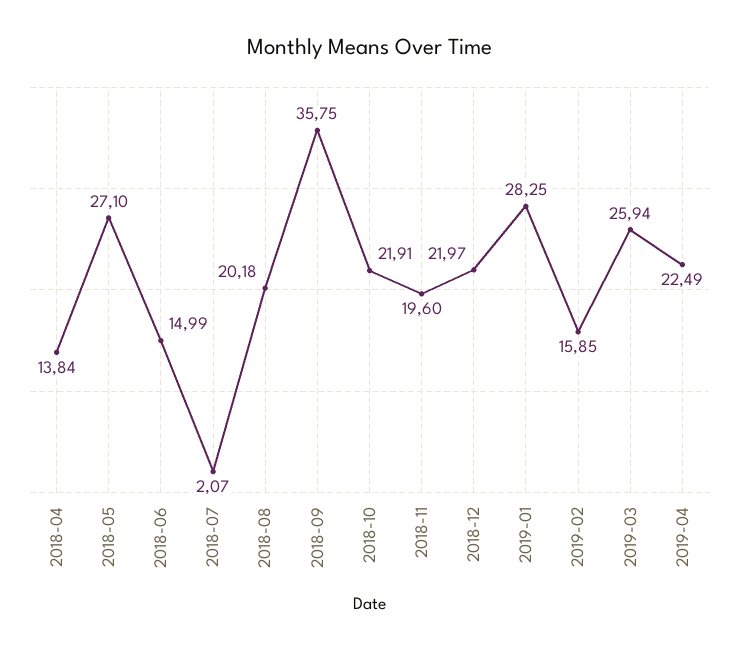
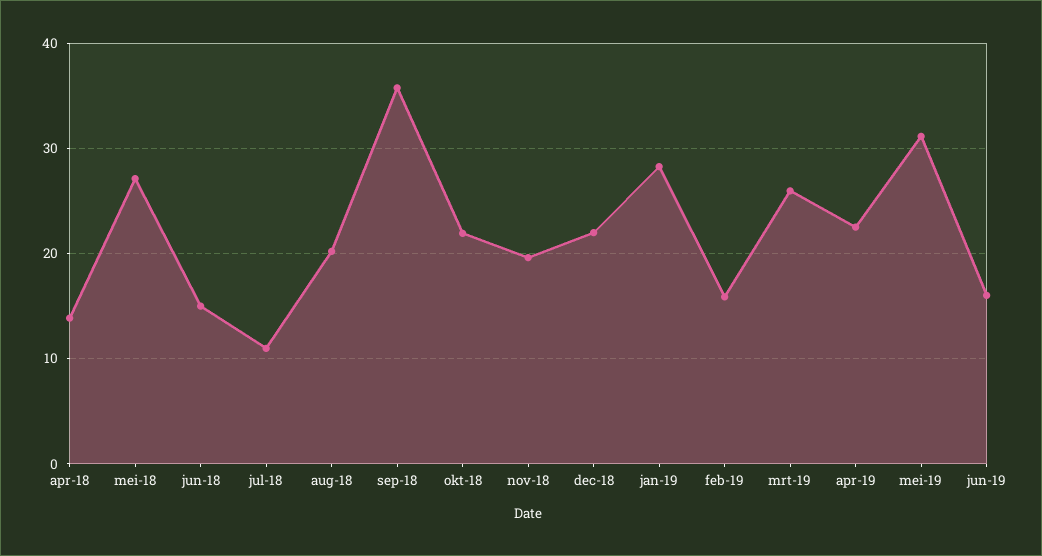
2018-07: 2.07 -> 11
mei-19: none -> 31
jun-19: none -> 16

